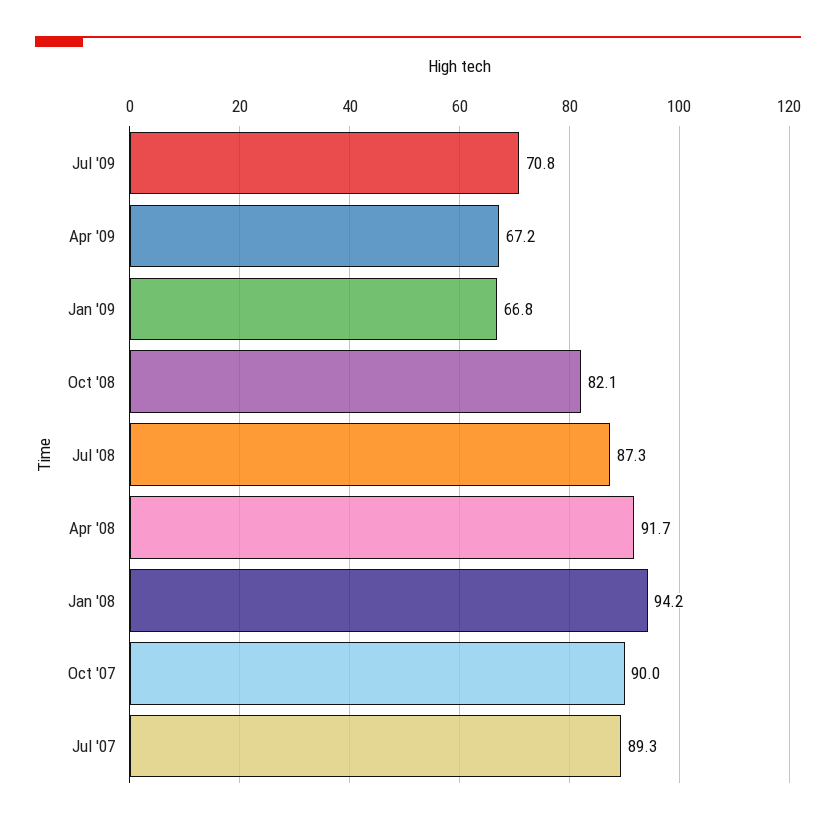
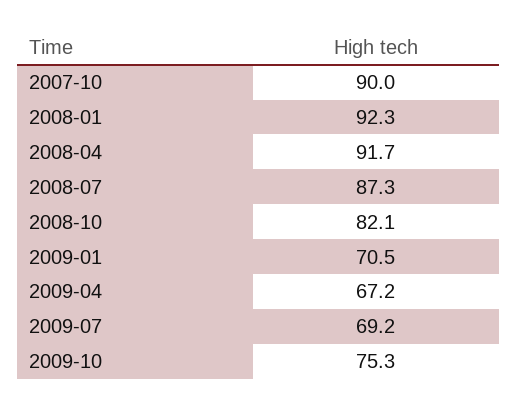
Jul '09: 70.8 -> 69.2
Jan '09: 66.8 -> 70.5
Jan '08: 94.2 -> 92.3
Jul '07: 89.3 -> none
2009-10: none -> 75.3

